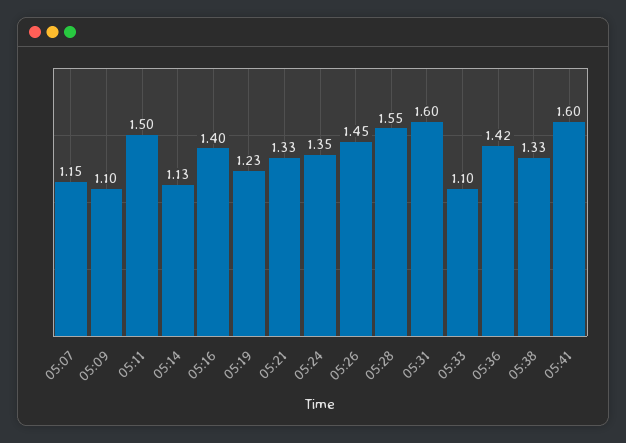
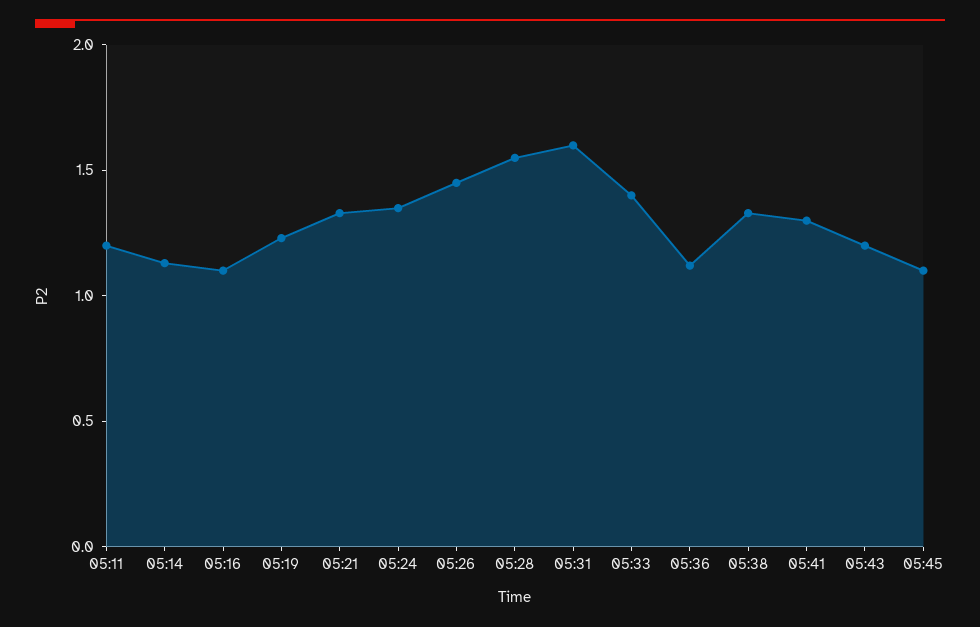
05:07: 1.15 -> none
05:09: 1.1 -> none
05:11: 1.5 -> 1.2
05:16: 1.4 -> 1.1
05:33: 1.1 -> 1.4
05:36: 1.42 -> 1.1
05:41: 1.6 -> 1.3
05:43: none -> 1.2
05:45: none -> 1.1

